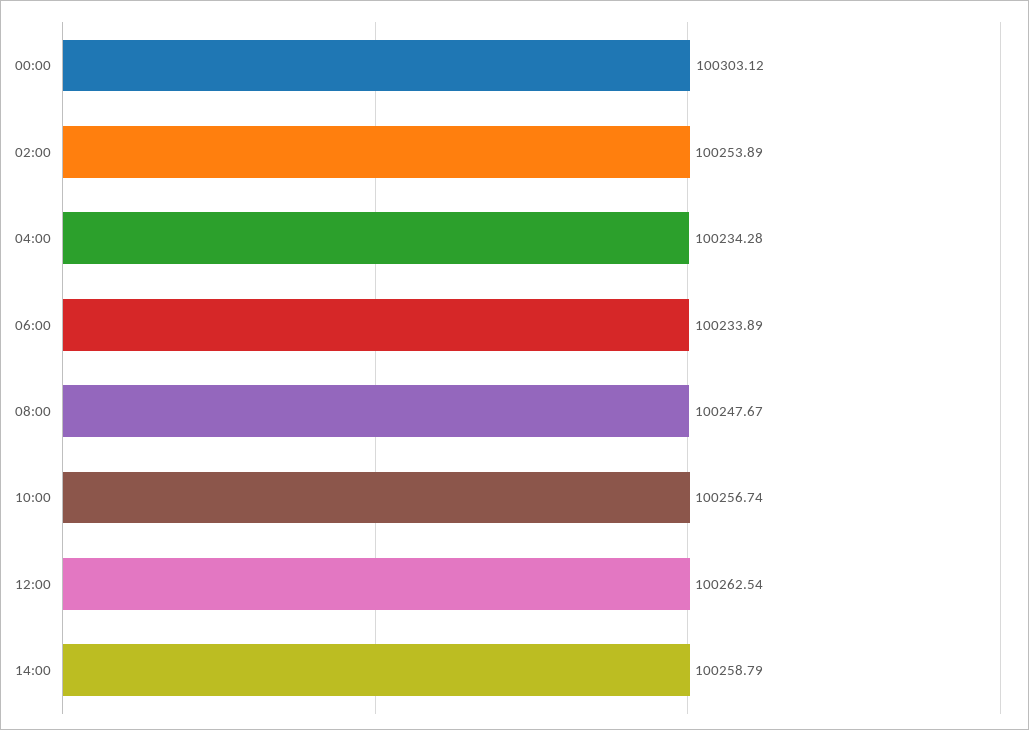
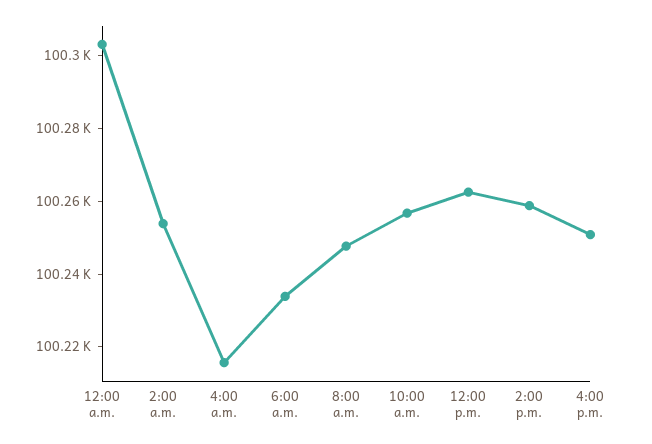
04:00: 100234.28 -> 100215
4:00 p.m.: none -> 100250

